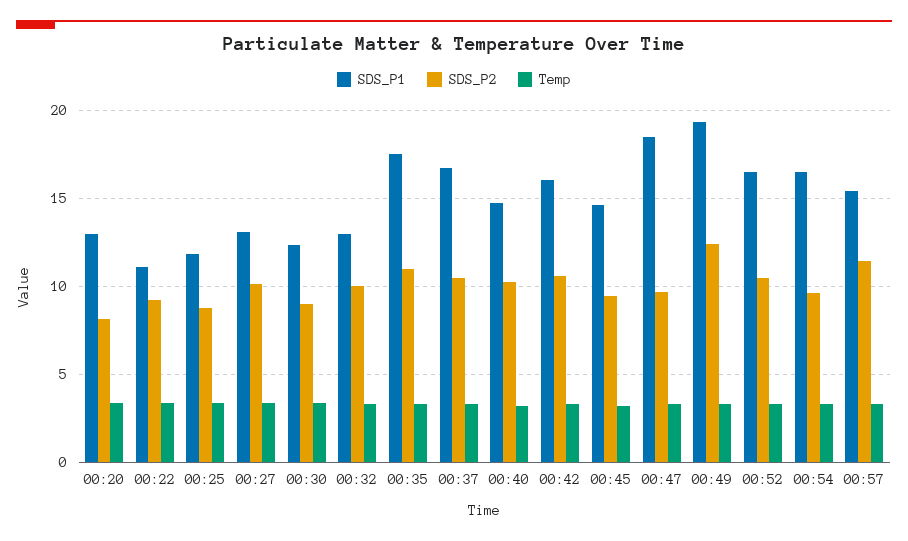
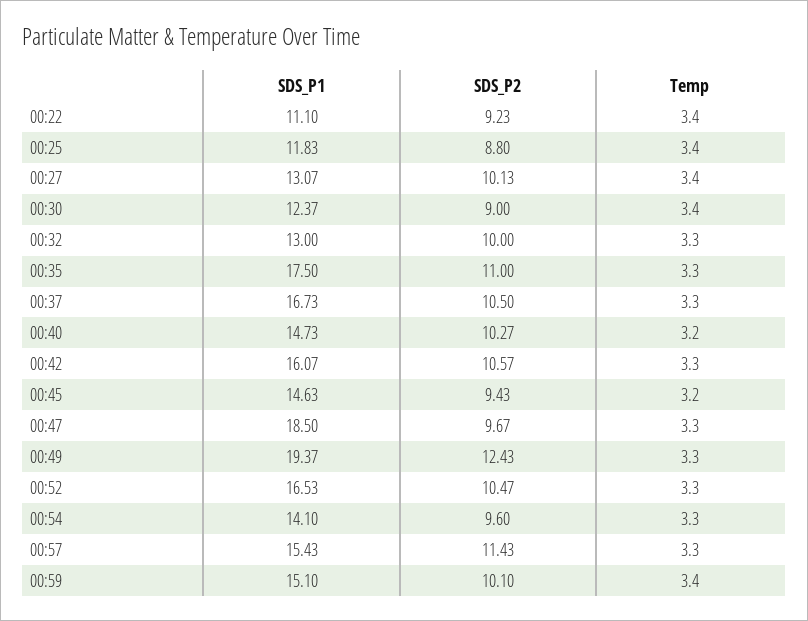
SDS_P1, 00:20: 13 -> none
SDS_P2, 00:20: 8 -> none
Temp, 00:20: 3.5 -> none
SDS_P1, 00:54: 16.5 -> 14.1
SDS_P1, 00:59: none -> 15.1
SDS_P2, 00:59: none -> 10.1
Temp, 00:59: none -> 3.4

